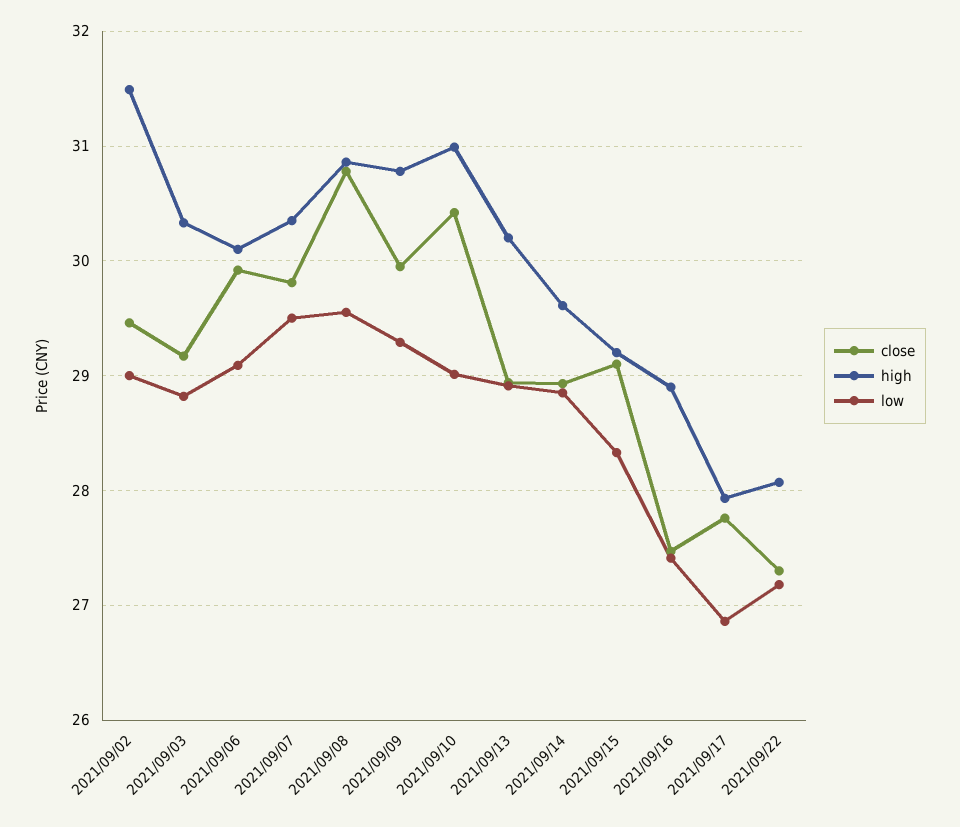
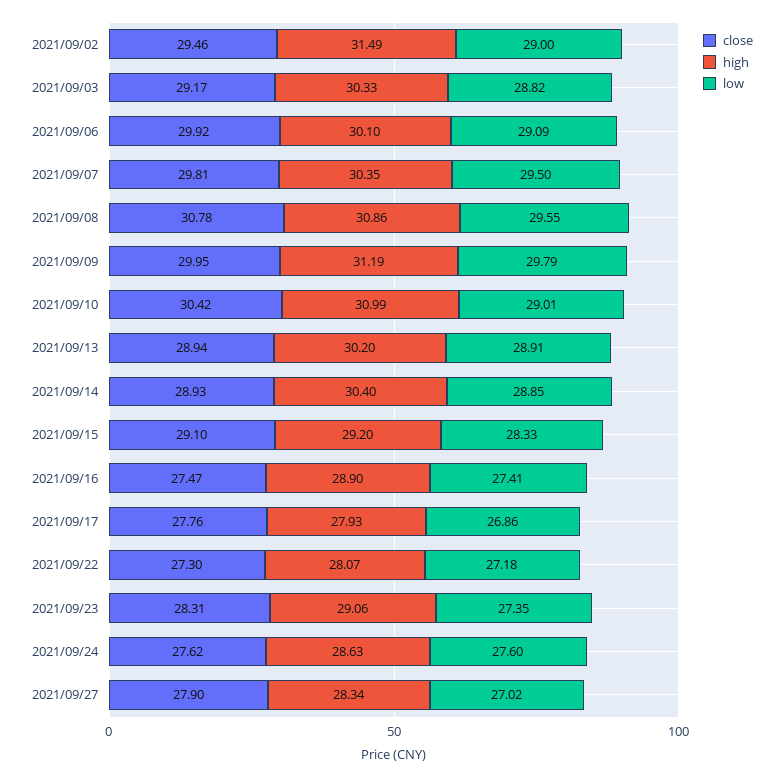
high, 2021/09/09: 30.8 -> 31.19
low, 2021/09/09: 29.3 -> 29.79
high, 2021/09/14: 29.6 -> 30.4
close, 2021/09/23: none -> 28.31
high, 2021/09/23: none -> 29.06
low, 2021/09/23: none -> 27.35
close, 2021/09/24: none -> 27.62
high, 2021/09/24: none -> 28.63
low, 2021/09/24: none -> 27.6
close, 2021/09/27: none -> 27.9
high, 2021/09/27: none -> 28.34
low, 2021/09/27: none -> 27.02

